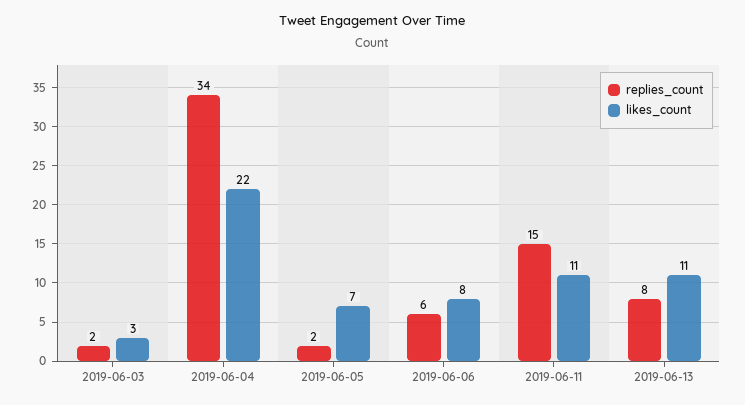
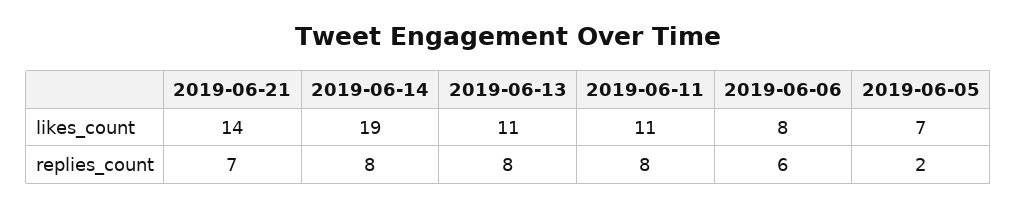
replies_count, 2019-06-03: 2 -> none
likes_count, 2019-06-03: 3 -> none
replies_count, 2019-06-04: 34 -> none
likes_count, 2019-06-04: 22 -> none
replies_count, 2019-06-11: 15 -> 8
likes_count, 2019-06-21: none -> 14
likes_count, 2019-06-14: none -> 19
replies_count, 2019-06-21: none -> 7
replies_count, 2019-06-14: none -> 8

